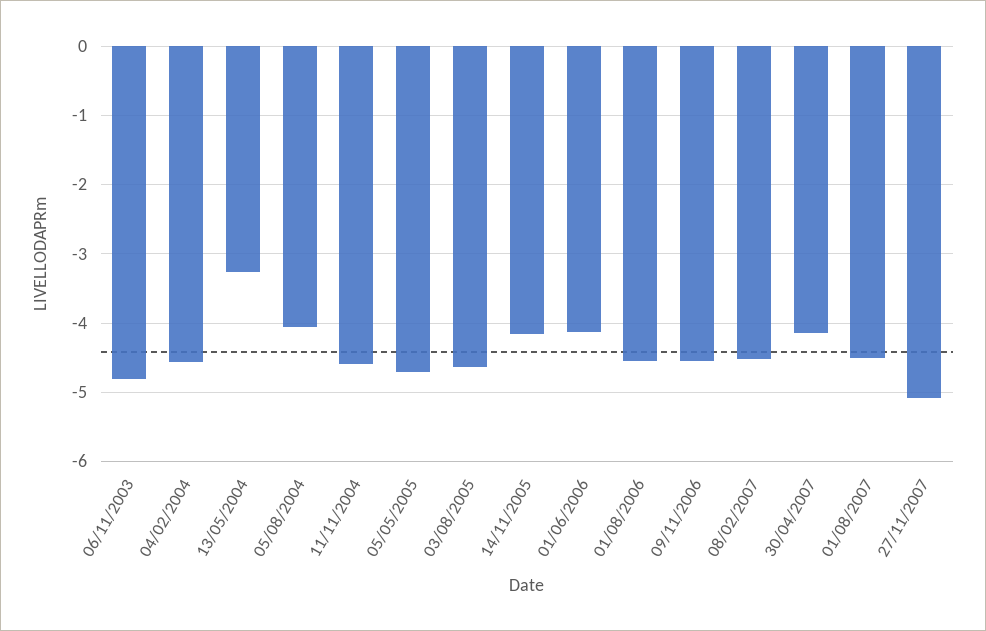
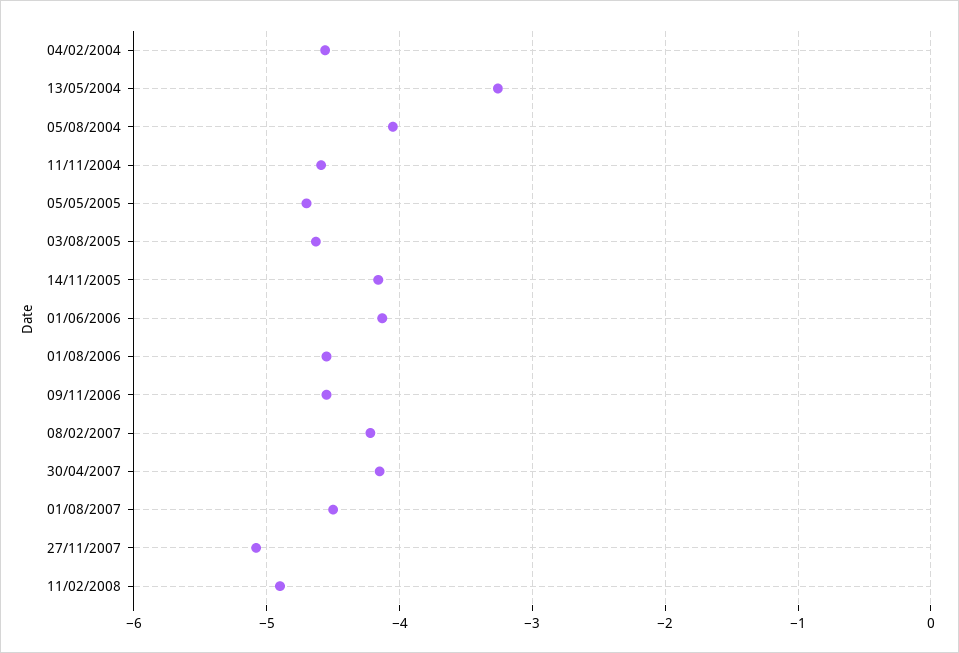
06/11/2003: -4.8 -> none
08/02/2007: -4.5 -> -4.2
11/02/2008: none -> -4.9

